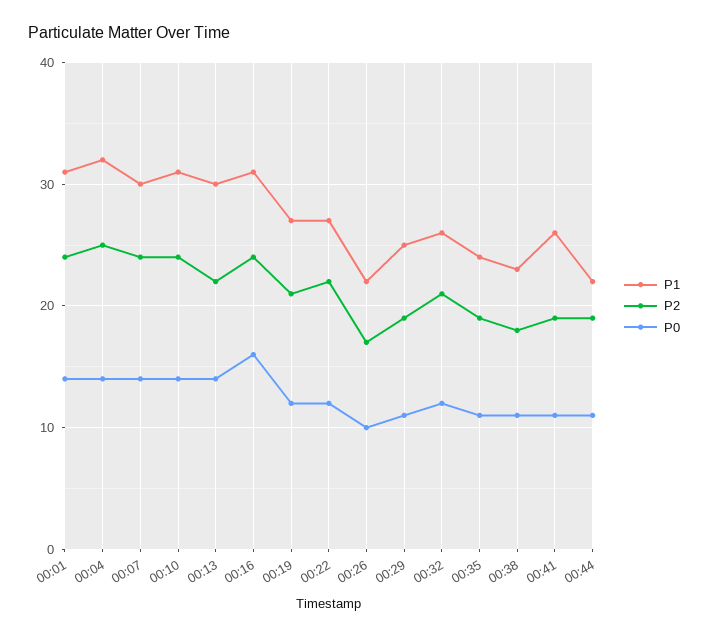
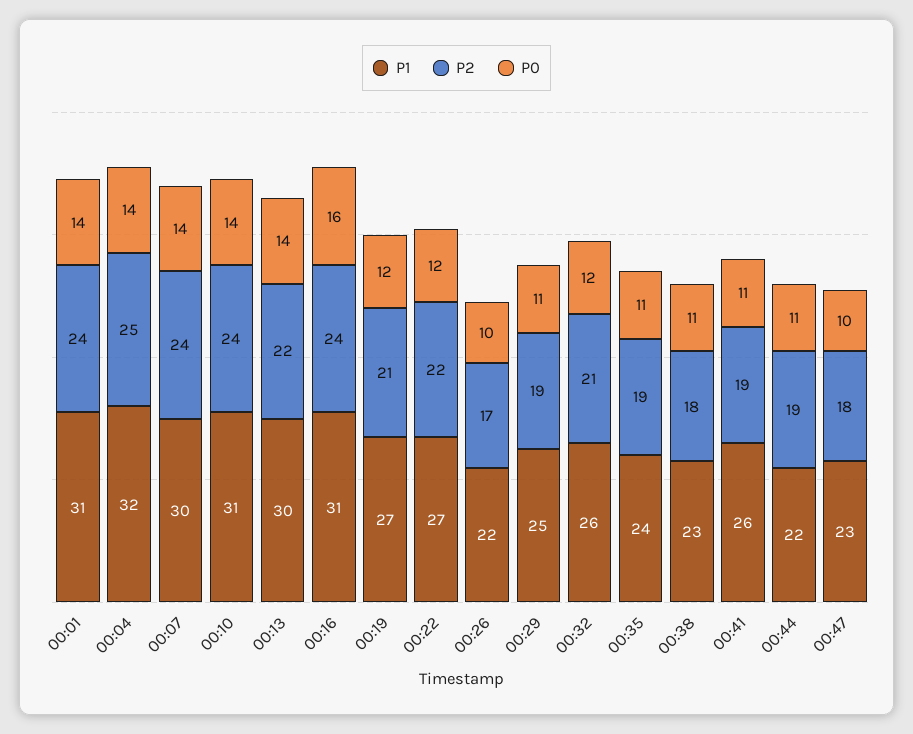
P1, 00:47: none -> 23
P2, 00:47: none -> 18
P0, 00:47: none -> 10

